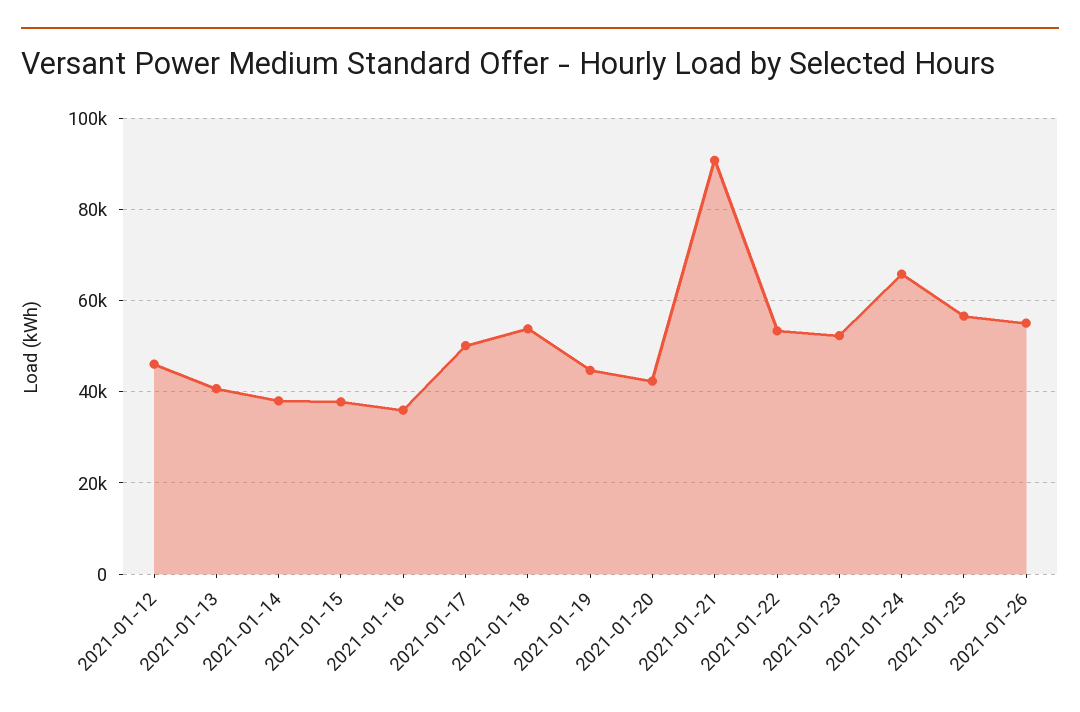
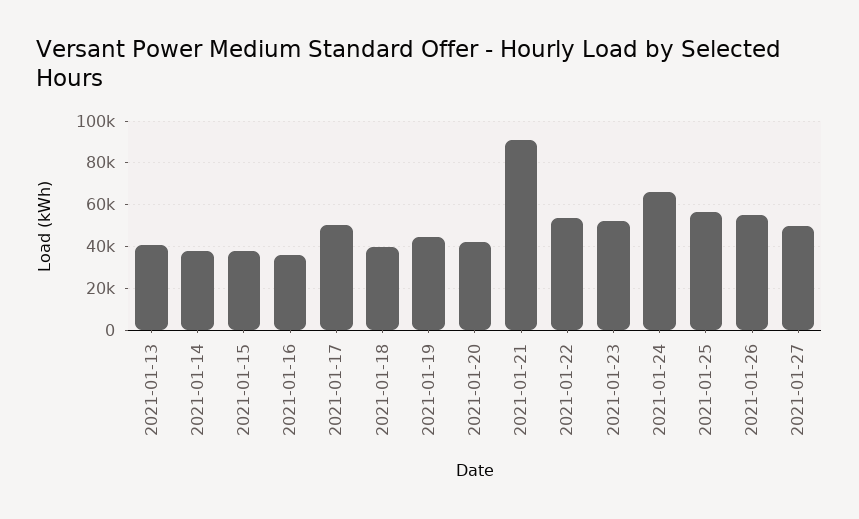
2021-01-12: 46000 -> none
2021-01-18: 54000 -> 40000
2021-01-27: none -> 50000

